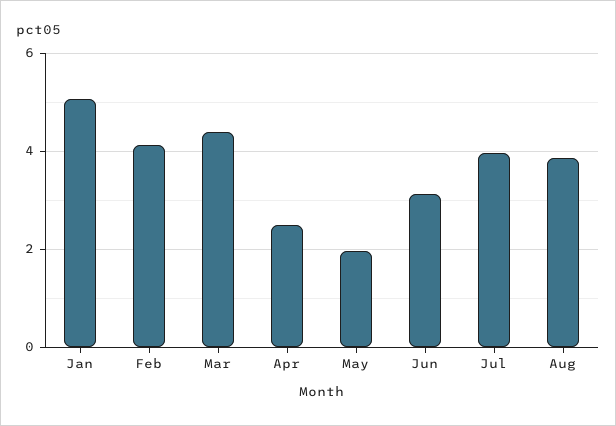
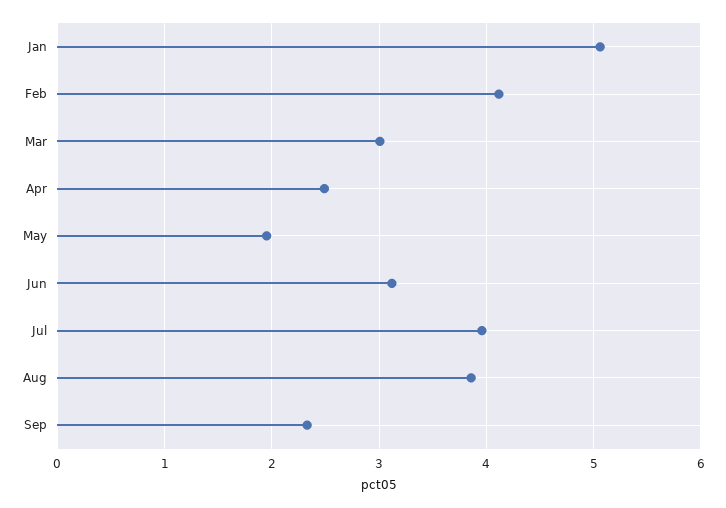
Mar: 4.4 -> 3
Sep: none -> 2.3

